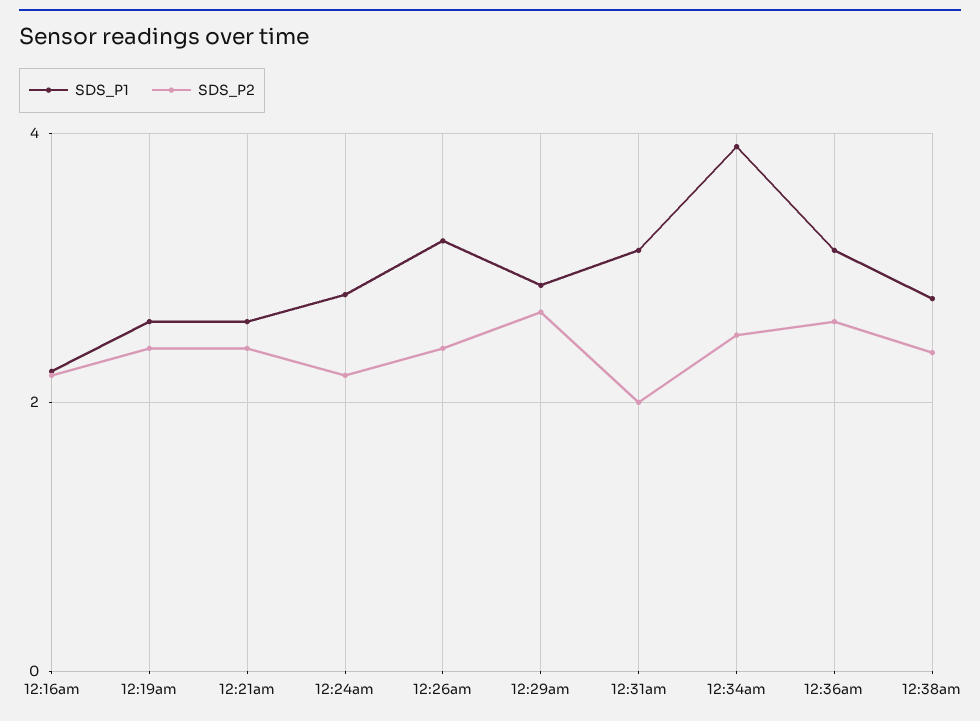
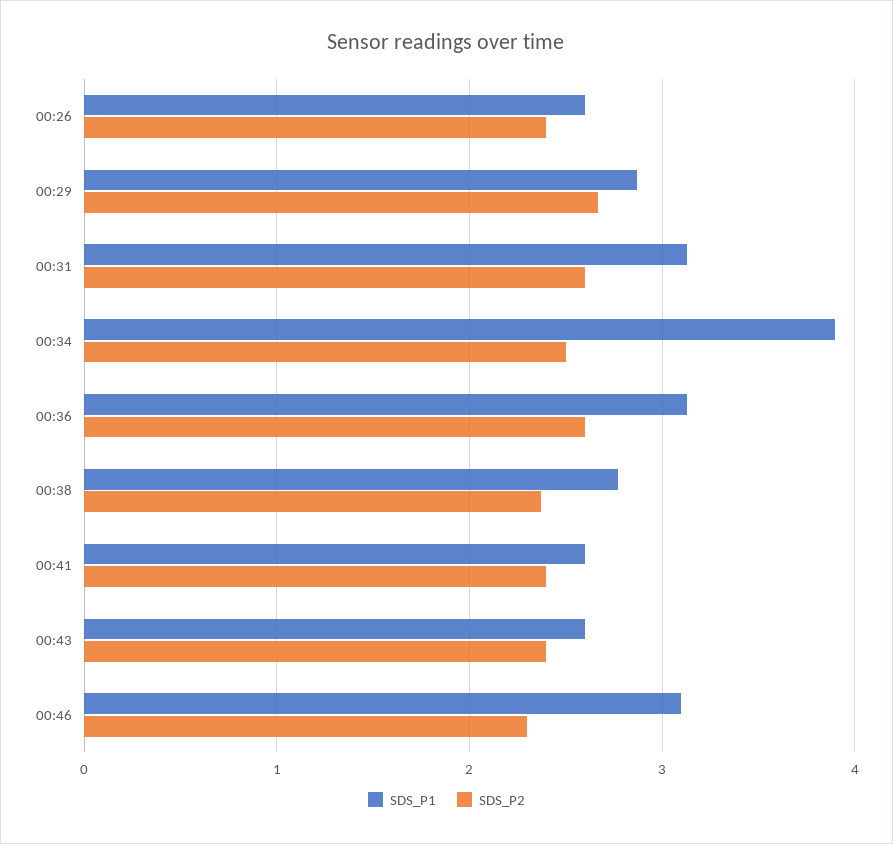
SDS_P1, 12:16am: 2.2 -> none
SDS_P2, 12:16am: 2.2 -> none
SDS_P1, 12:19am: 2.6 -> none
SDS_P2, 12:19am: 2.4 -> none
SDS_P1, 12:21am: 2.6 -> none
SDS_P2, 12:21am: 2.4 -> none
SDS_P1, 12:24am: 2.8 -> none
SDS_P2, 12:24am: 2.2 -> none
SDS_P1, 12:26am: 3.2 -> 2.6
SDS_P2, 12:31am: 2 -> 2.6
SDS_P1, 00:41: none -> 2.6
SDS_P2, 00:41: none -> 2.4
SDS_P1, 00:43: none -> 2.6
SDS_P2, 00:43: none -> 2.4
SDS_P1, 00:46: none -> 3.1
SDS_P2, 00:46: none -> 2.3

